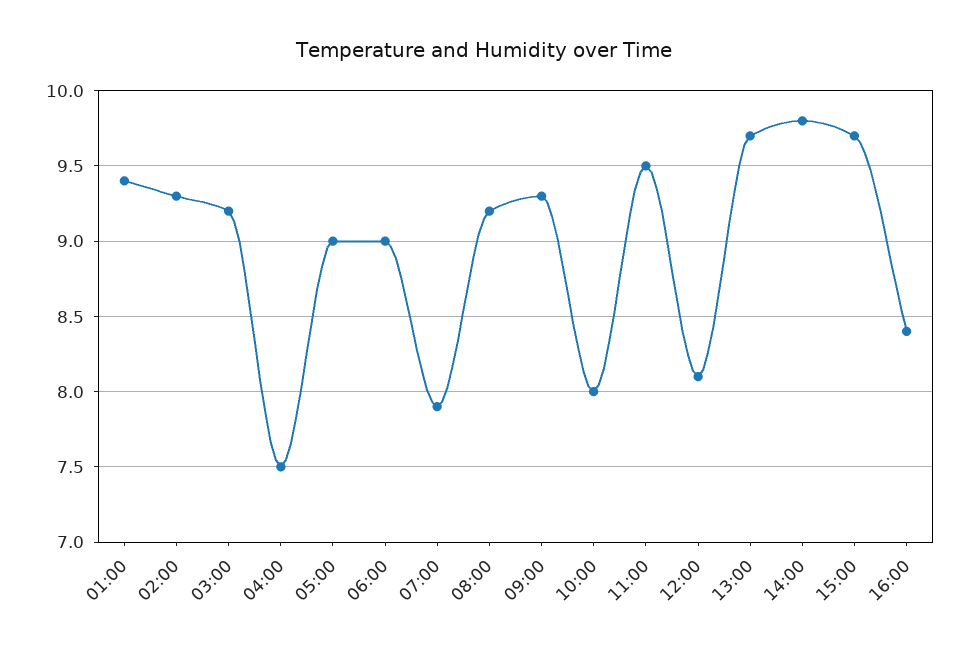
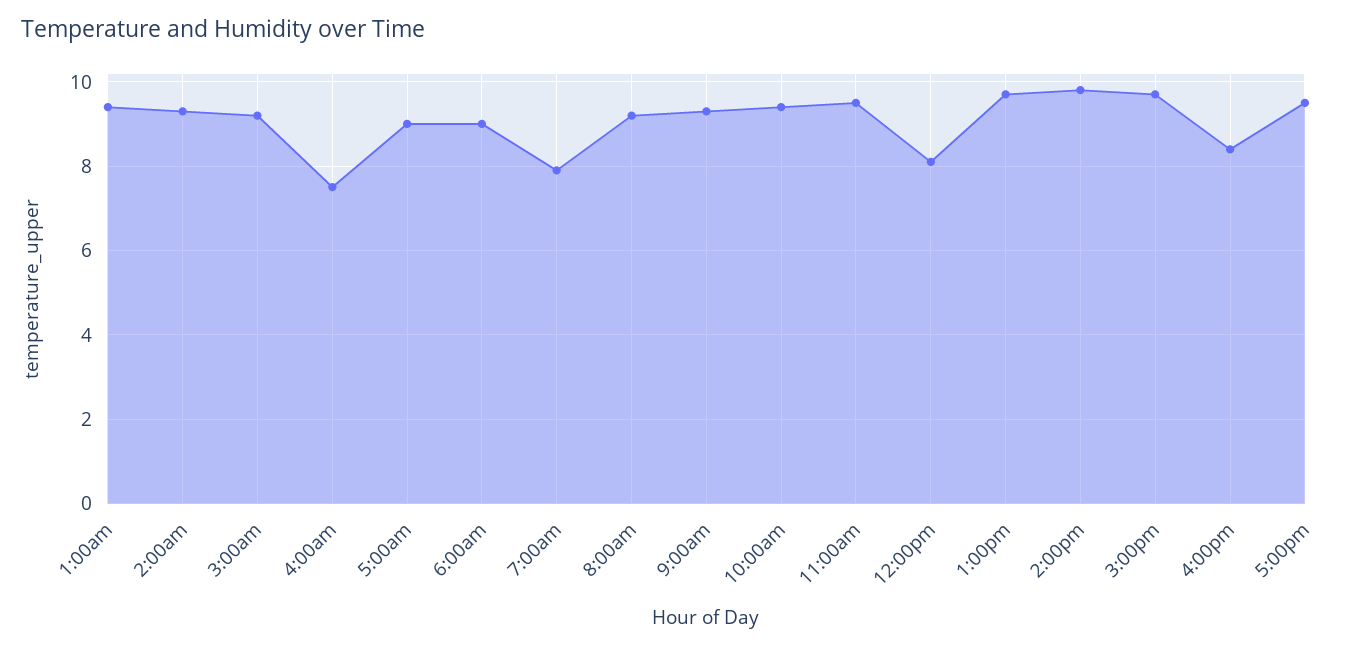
10:00: 8 -> 9.5
5:00pm: none -> 9.5

